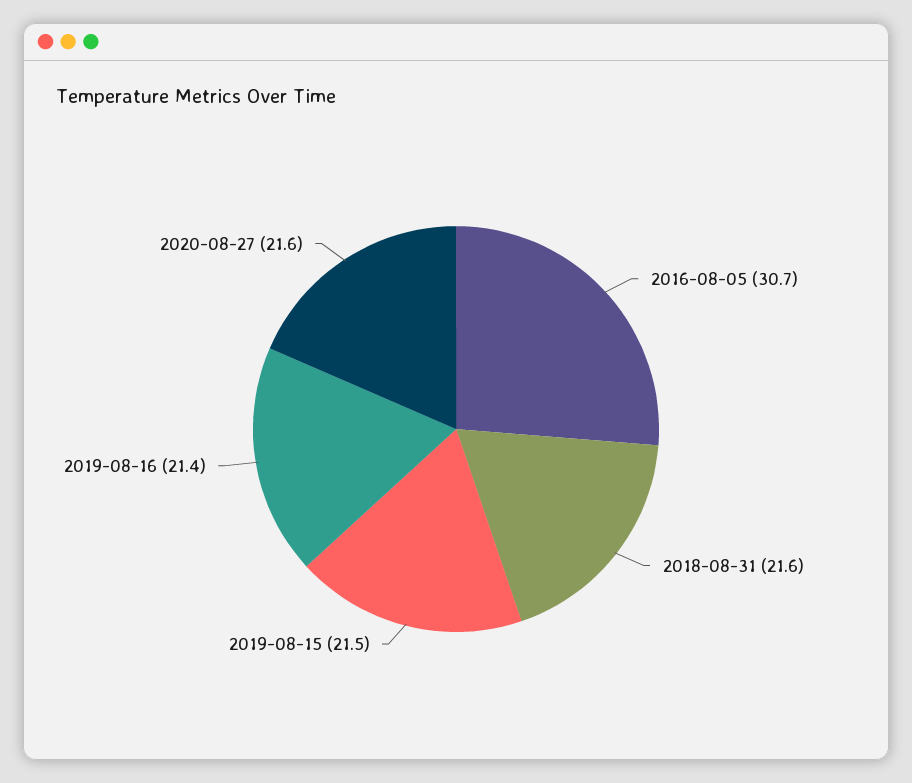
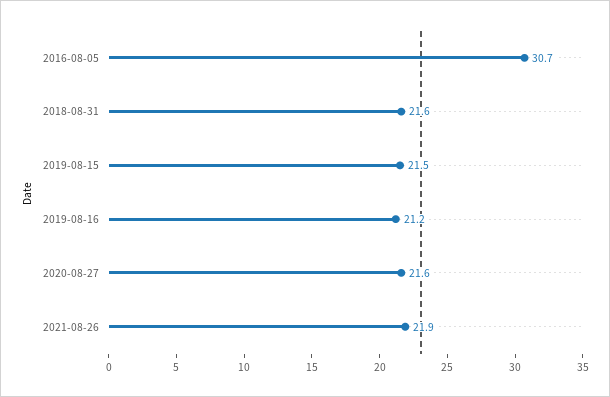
2019-08-16: 21.4 -> 21.2
2021-08-26: none -> 21.9

